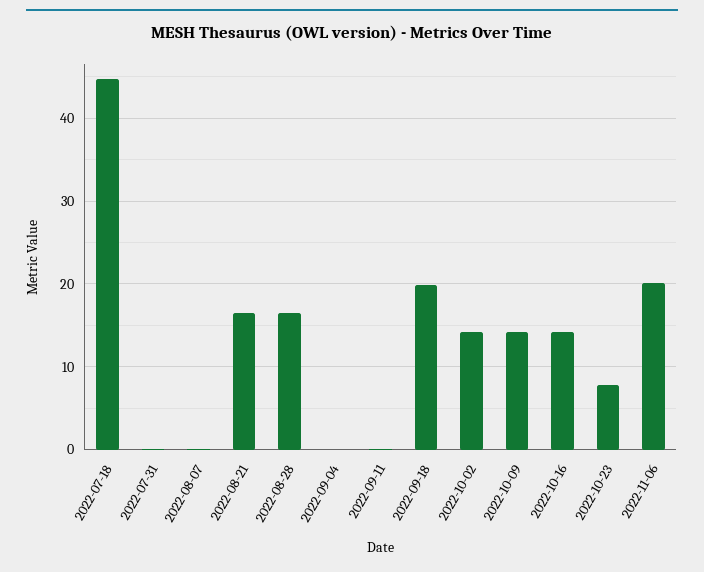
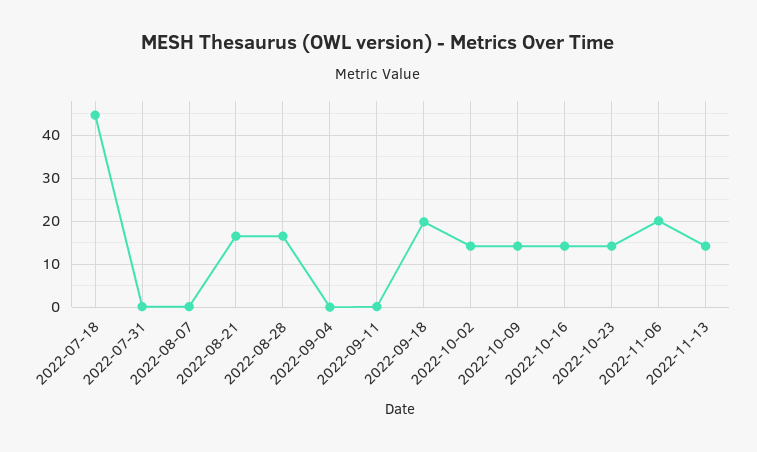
2022-10-23: 8 -> 14
2022-11-13: none -> 14

